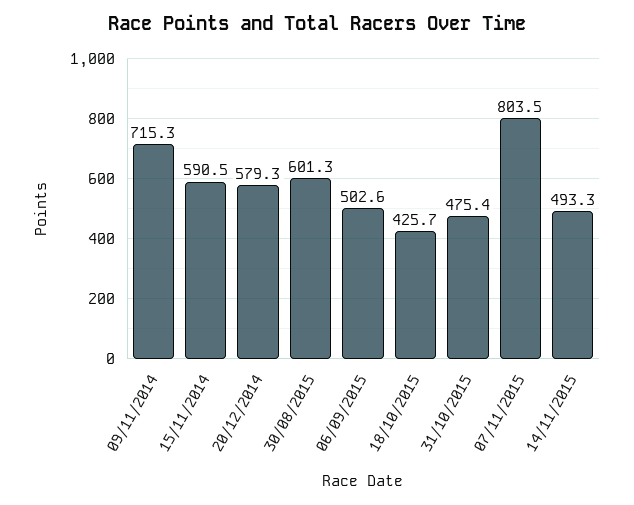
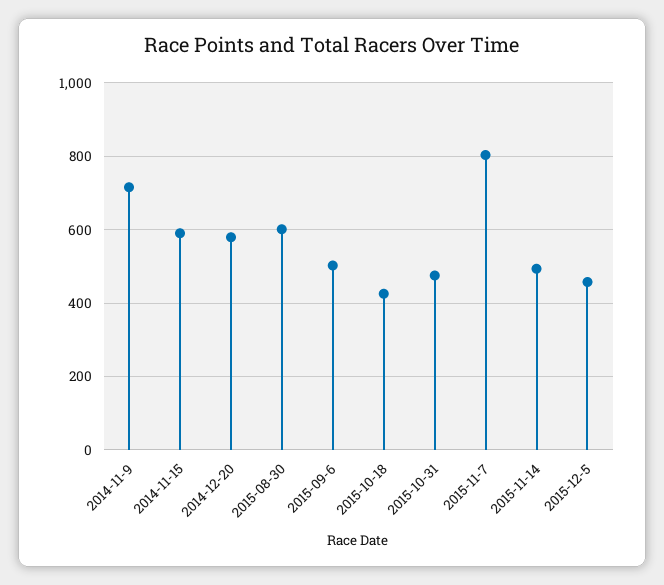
2015-12-5: none -> 460

